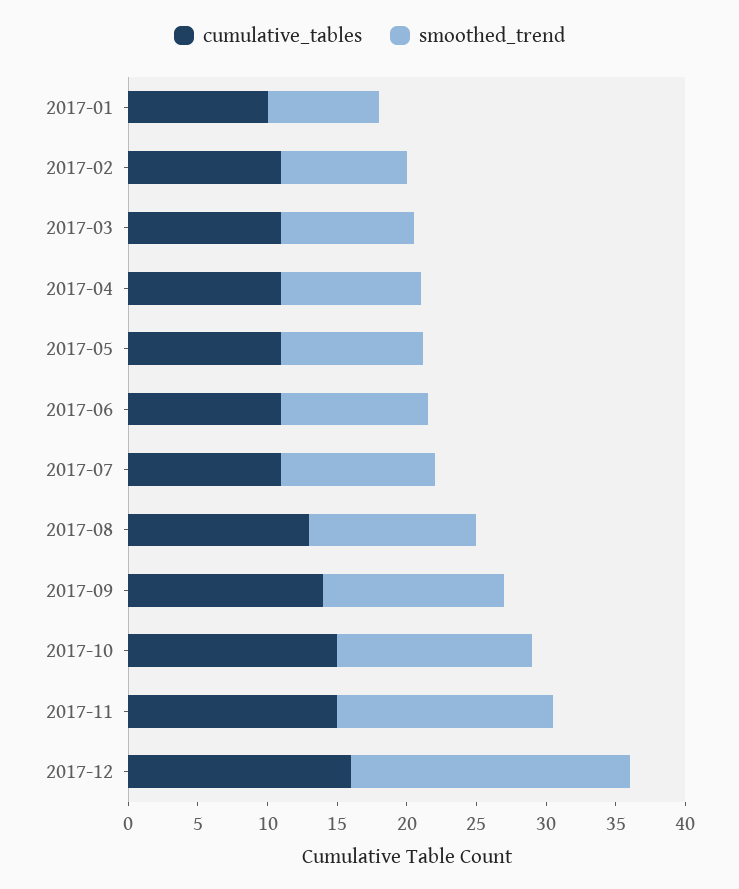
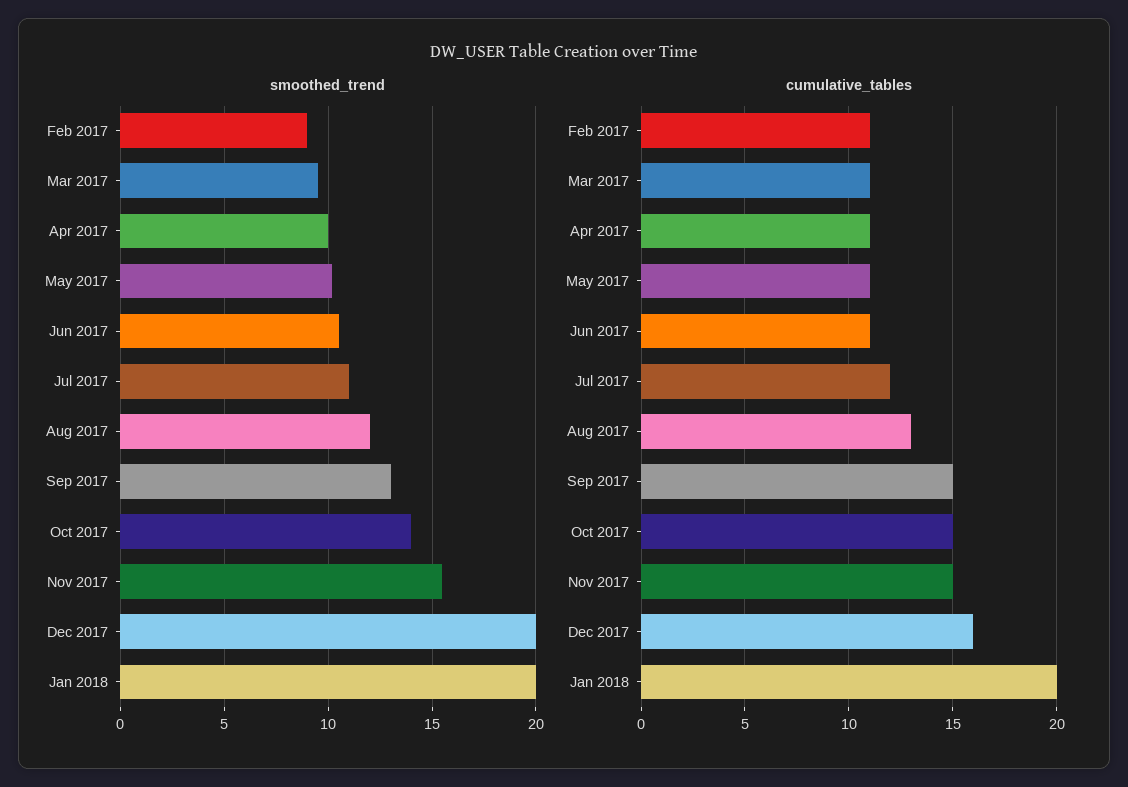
cumulative_tables, 2017-01: 10 -> none
smoothed_trend, 2017-01: 8 -> none
cumulative_tables, 2017-07: 11 -> 12
cumulative_tables, 2017-09: 14 -> 15
smoothed_trend, Jan 2018: none -> 20
cumulative_tables, Jan 2018: none -> 20

